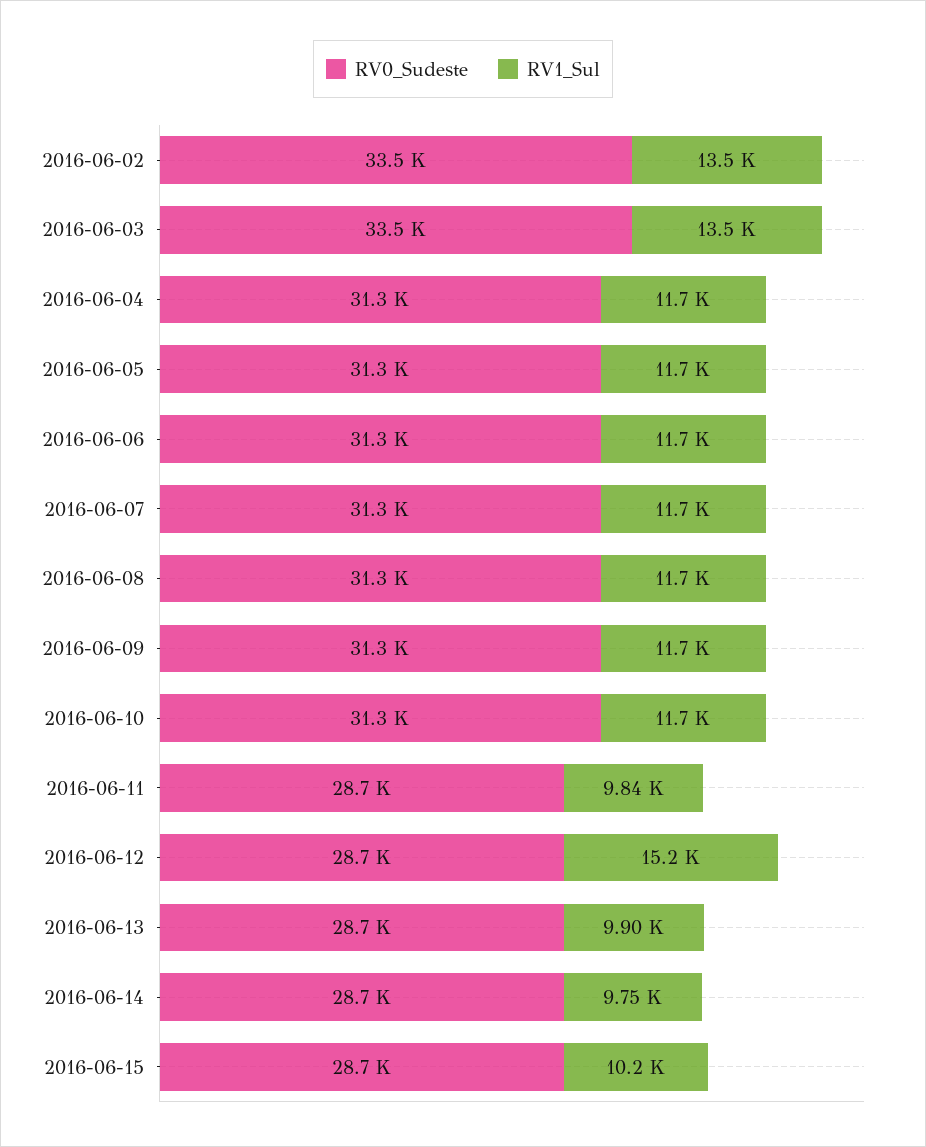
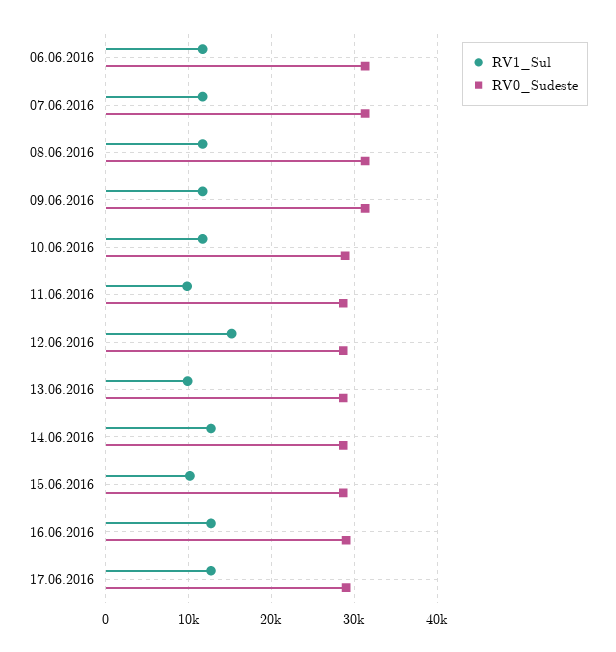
RV0_Sudeste, 2016-06-02: 33500 -> none
RV1_Sul, 2016-06-02: 13500 -> none
RV0_Sudeste, 2016-06-03: 33500 -> none
RV1_Sul, 2016-06-03: 13500 -> none
RV0_Sudeste, 2016-06-04: 31300 -> none
RV1_Sul, 2016-06-04: 11700 -> none
RV0_Sudeste, 2016-06-05: 31300 -> none
RV1_Sul, 2016-06-05: 11700 -> none
RV0_Sudeste, 2016-06-10: 31300 -> 29000
RV1_Sul, 2016-06-14: 9750 -> 13000
RV1_Sul, 16.06.2016: none -> 13000
RV0_Sudeste, 16.06.2016: none -> 29000
RV1_Sul, 17.06.2016: none -> 13000
RV0_Sudeste, 17.06.2016: none -> 29000

